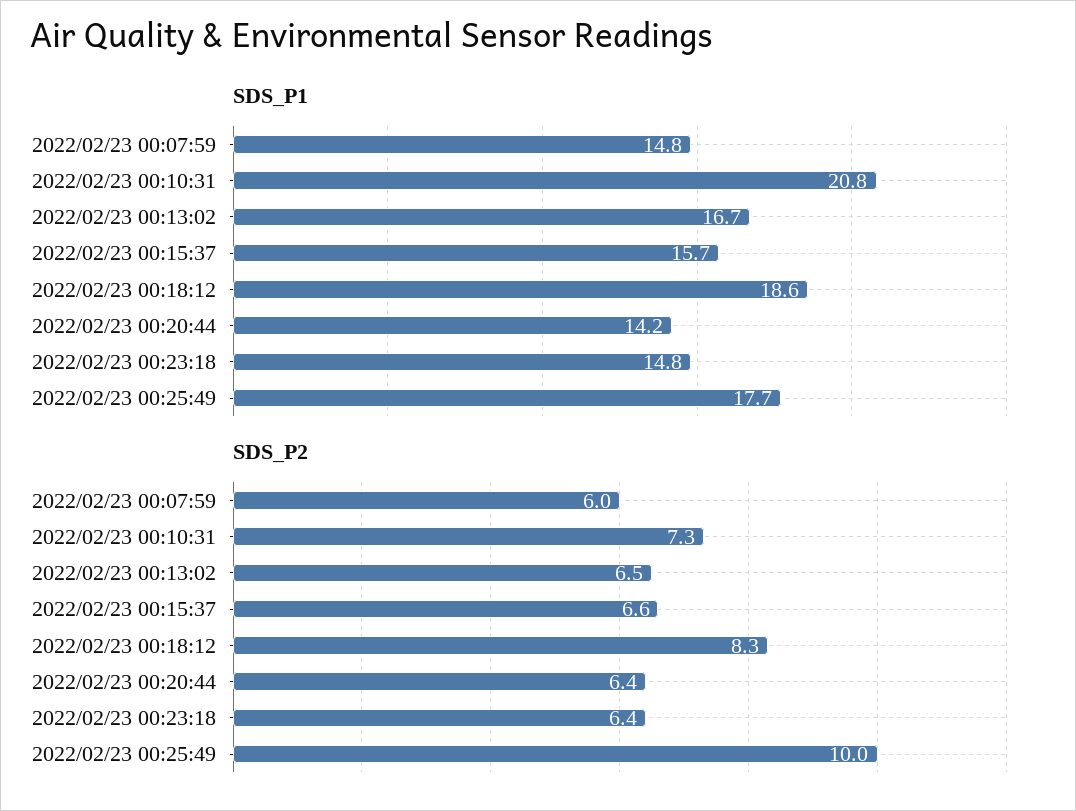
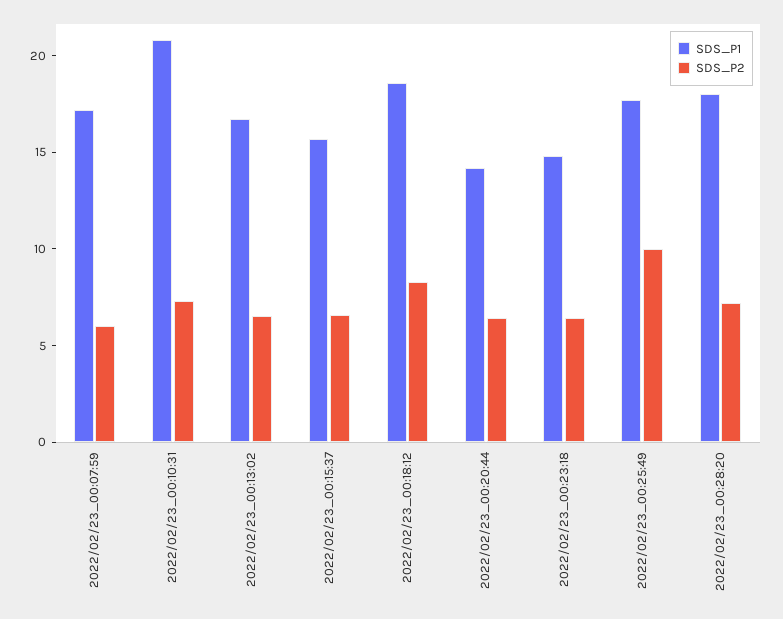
SDS_P1, 2022/02/23 00:07:59: 14.8 -> 17
SDS_P1, 2022/02/23_00:28:20: none -> 18
SDS_P2, 2022/02/23_00:28:20: none -> 7

